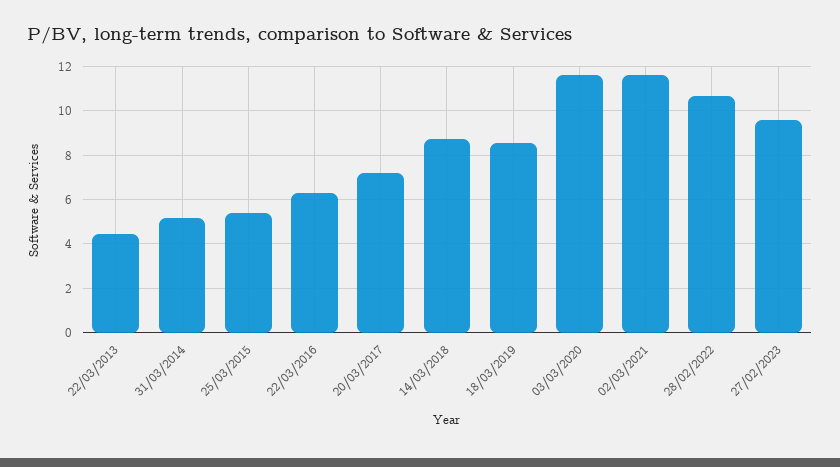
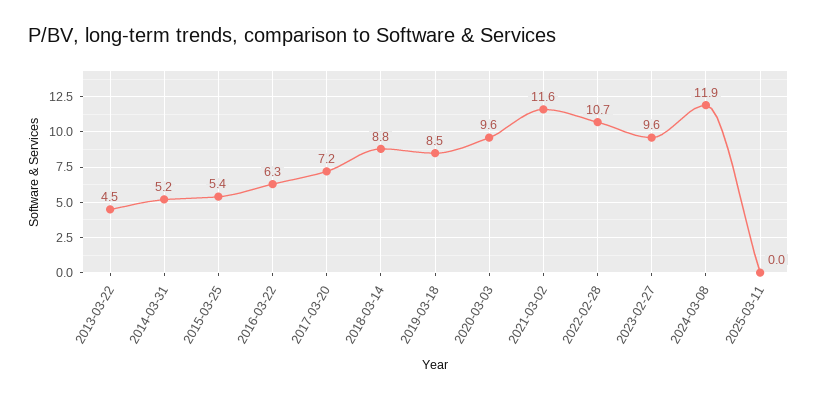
03/03/2020: 11.5 -> 9.6
2024-03-08: none -> 11.9
2025-03-11: none -> 0

